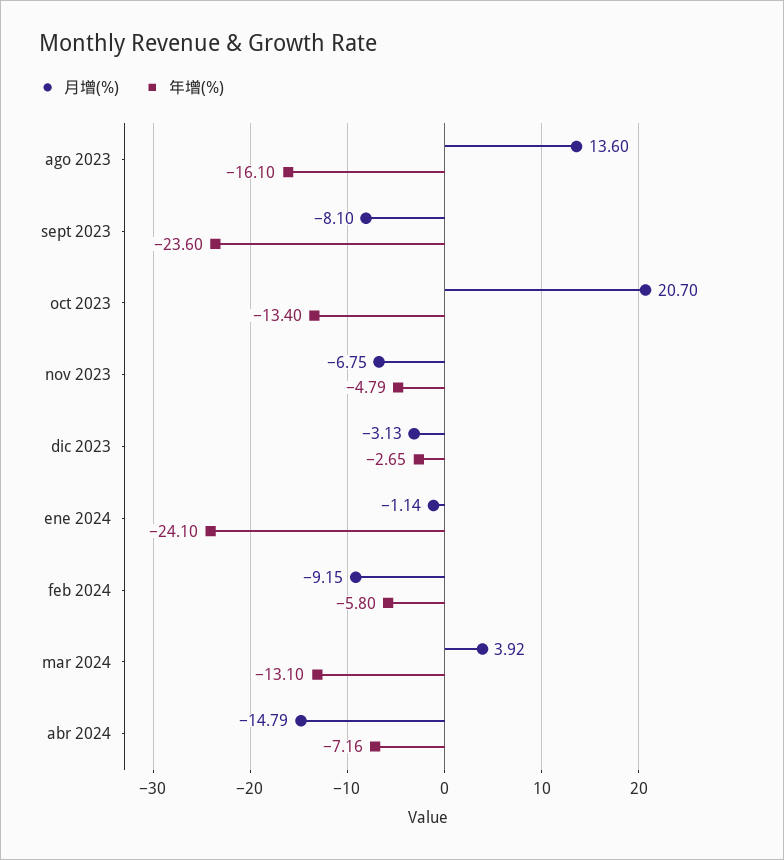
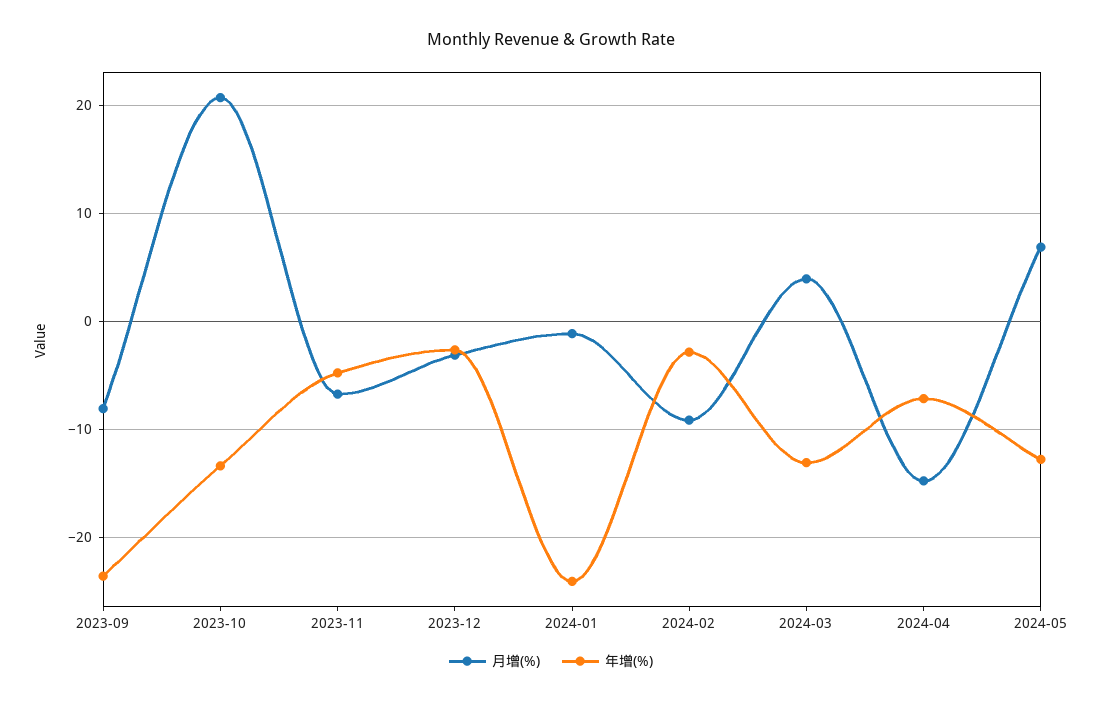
月增(%), ago 2023: 13.6 -> none
年增(%), ago 2023: -16.1 -> none
年增(%), feb 2024: -5.8 -> -3
月增(%), 2024-05: none -> 7
年增(%), 2024-05: none -> -13

